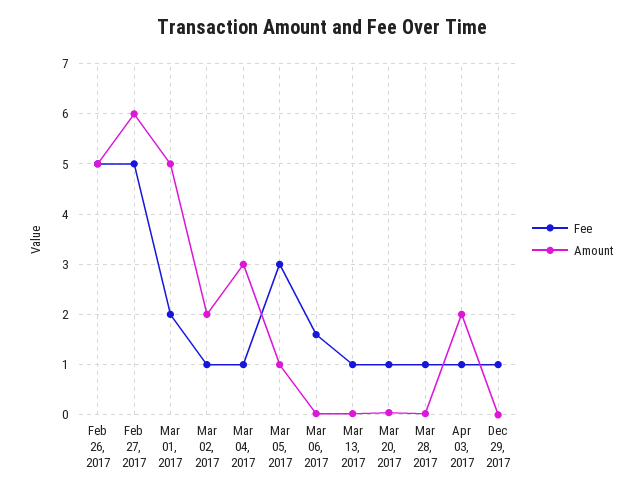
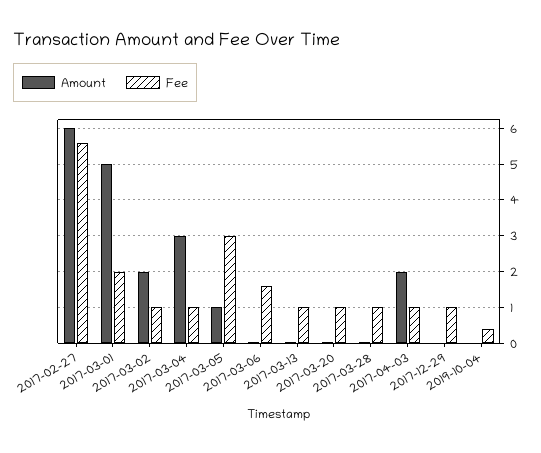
Fee, Feb 26, 2017: 5 -> none
Amount, Feb 26, 2017: 5 -> none
Fee, Feb 27, 2017: 5 -> 5.6
Amount, 2019-10-04: none -> 0
Fee, 2019-10-04: none -> 0.4

